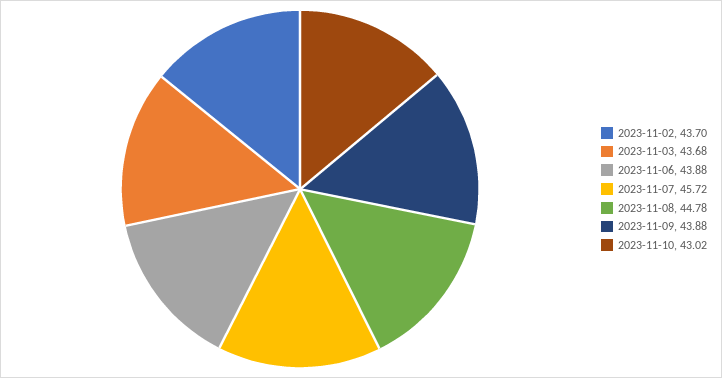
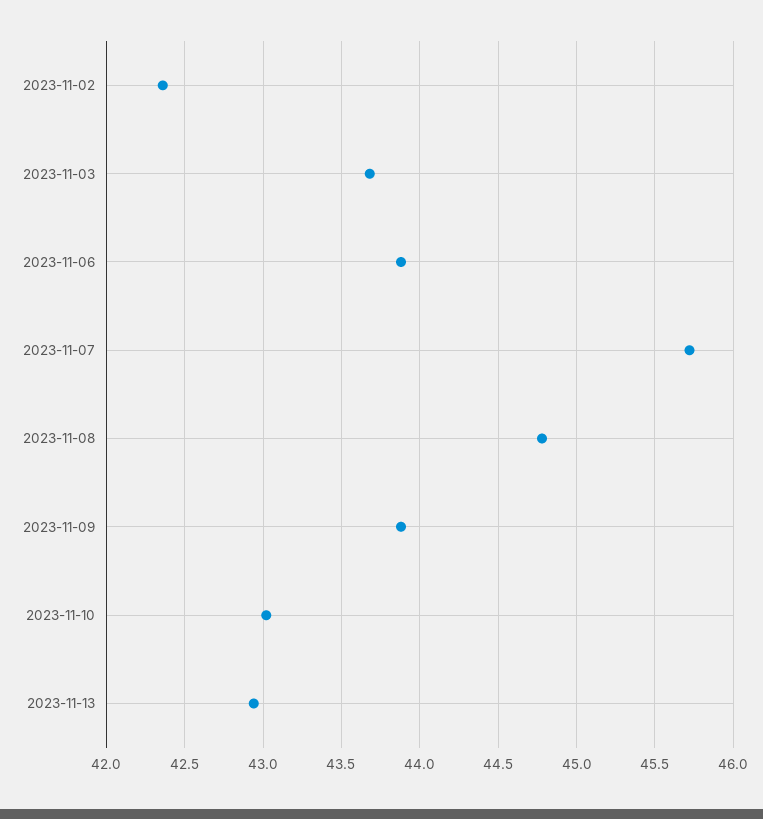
2023-11-02: 43.7 -> 42.35
2023-11-13: none -> 42.95

